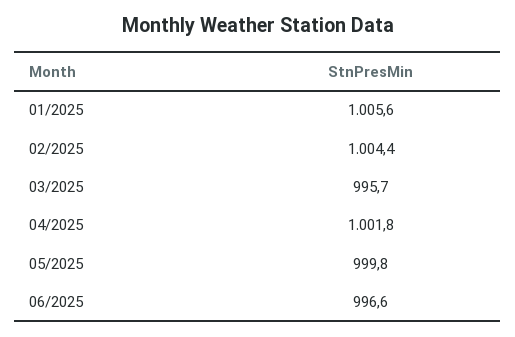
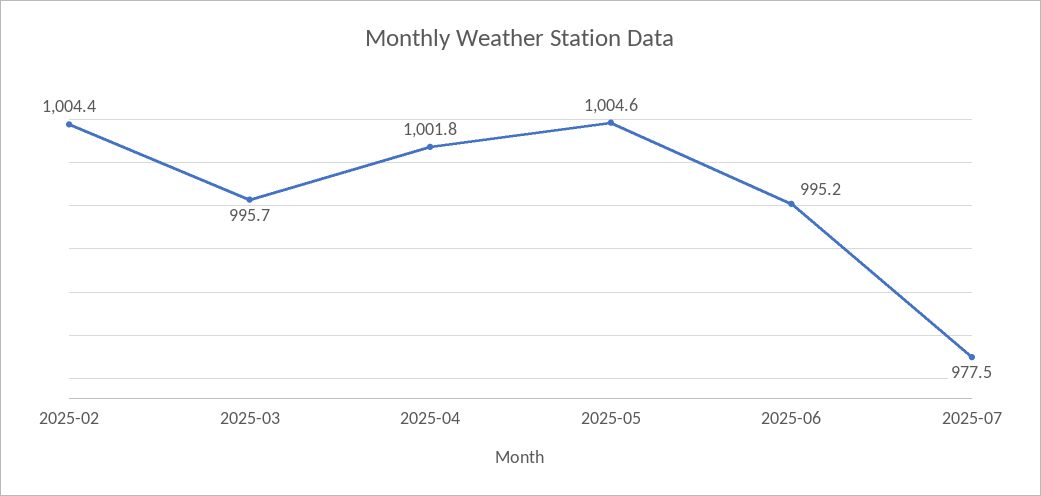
01/2025: 1005.6 -> none
05/2025: 999.8 -> 1004.6
06/2025: 996.6 -> 995.2
2025-07: none -> 977.5

